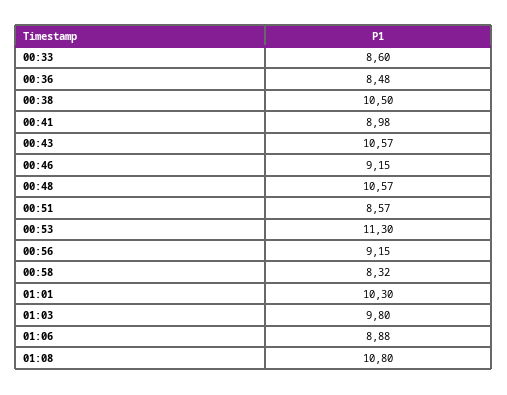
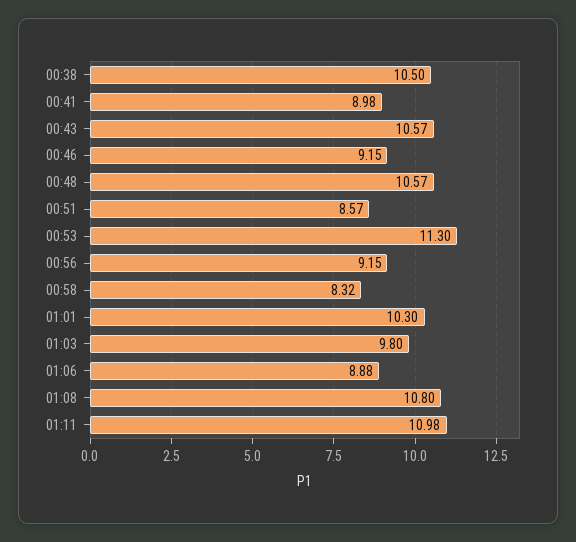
00:33: 8.6 -> none
00:36: 8.48 -> none
01:11: none -> 10.98

